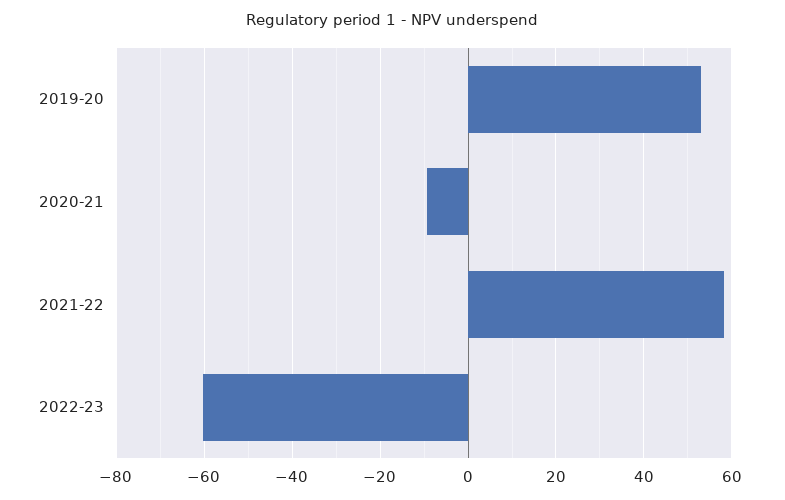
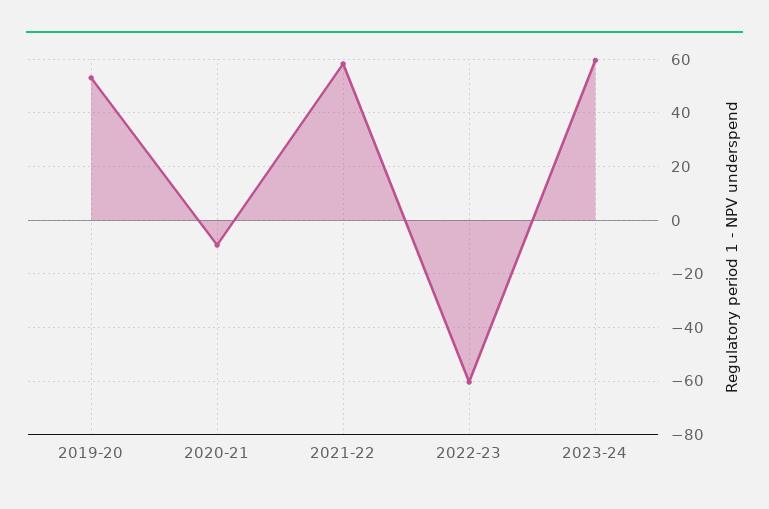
2023-24: none -> 60

